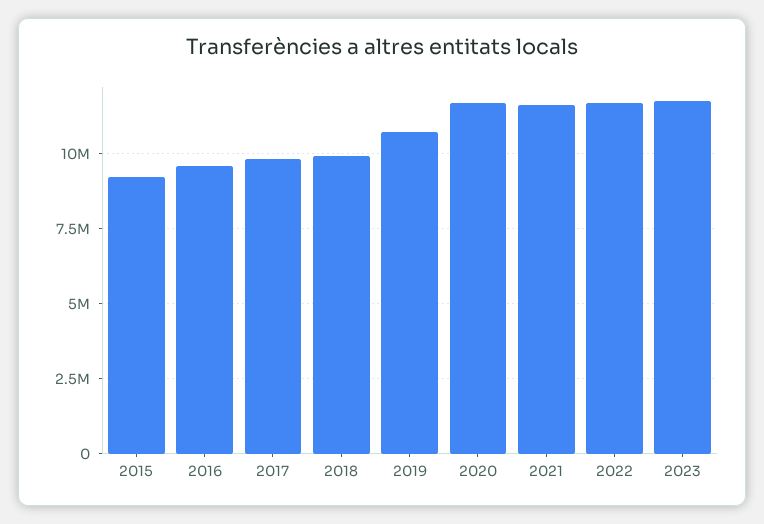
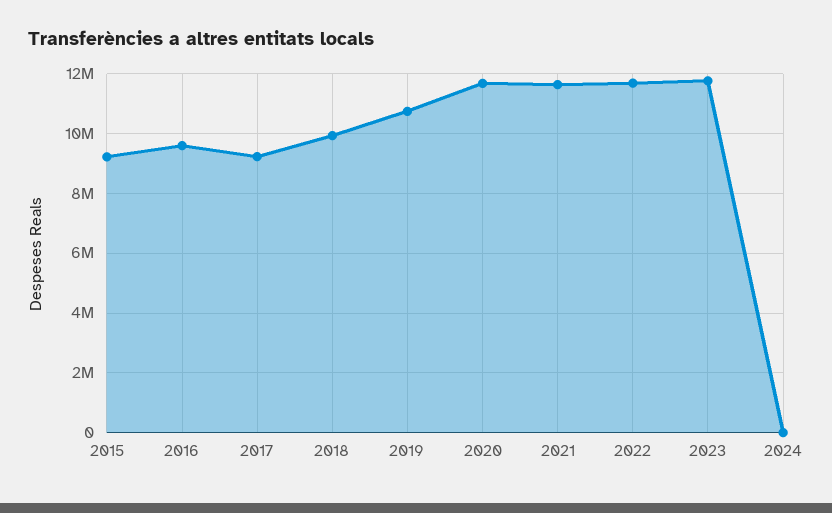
2017: 9750000 -> 9250000
2024: none -> 0

